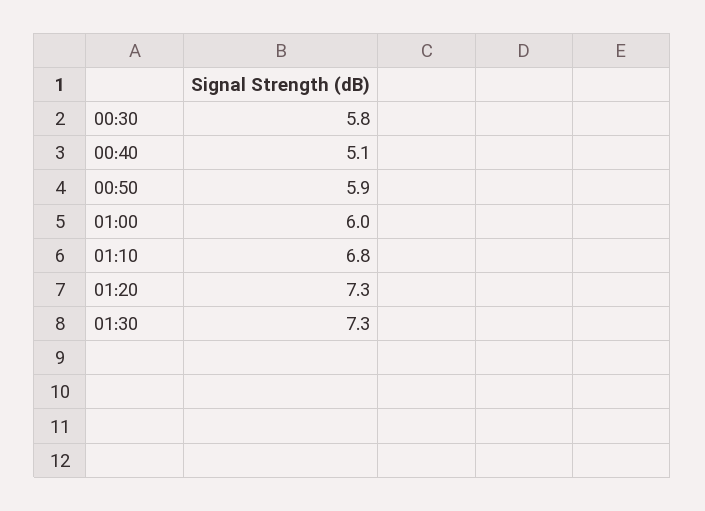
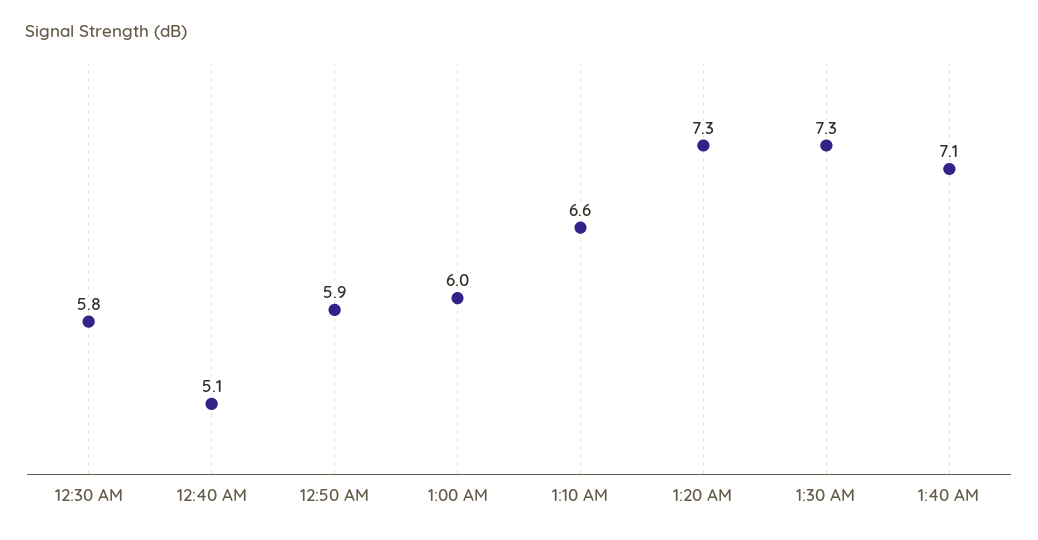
01:10: 6.8 -> 6.6
1:40 AM: none -> 7.1

